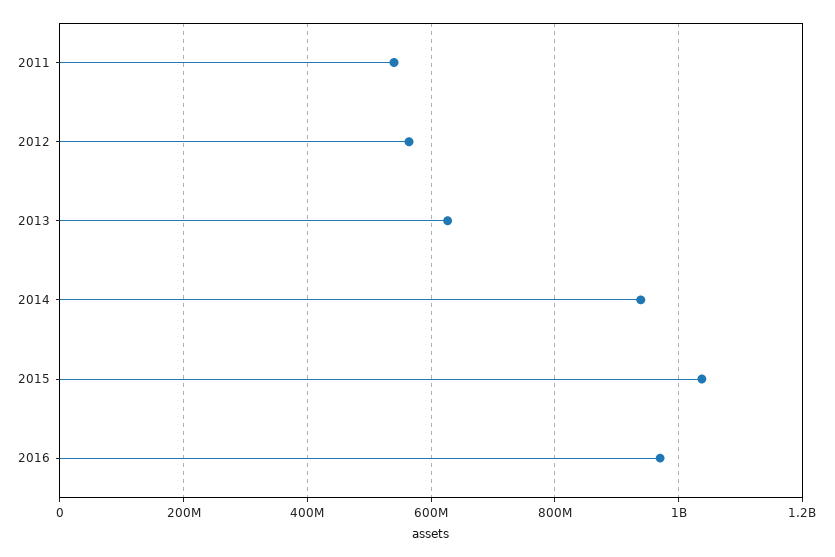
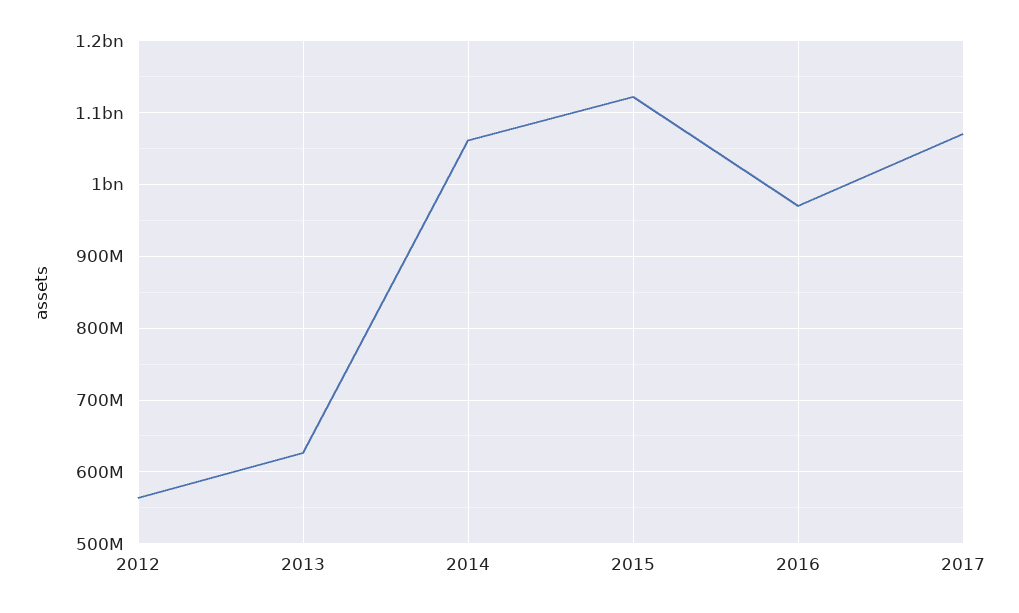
2011: 540000000 -> none
2014: 940000000 -> 1060000000
2015: 1040000000 -> 1120000000
2017: none -> 1070000000

